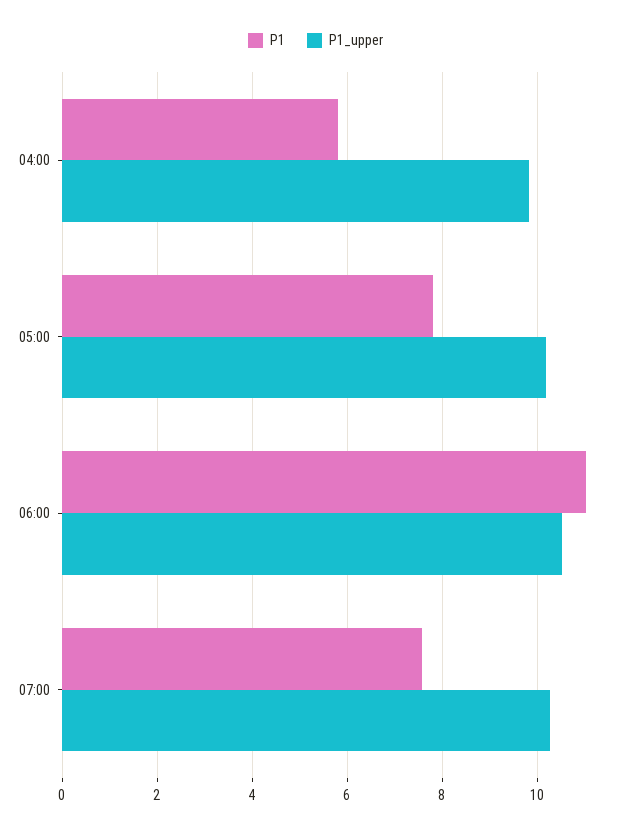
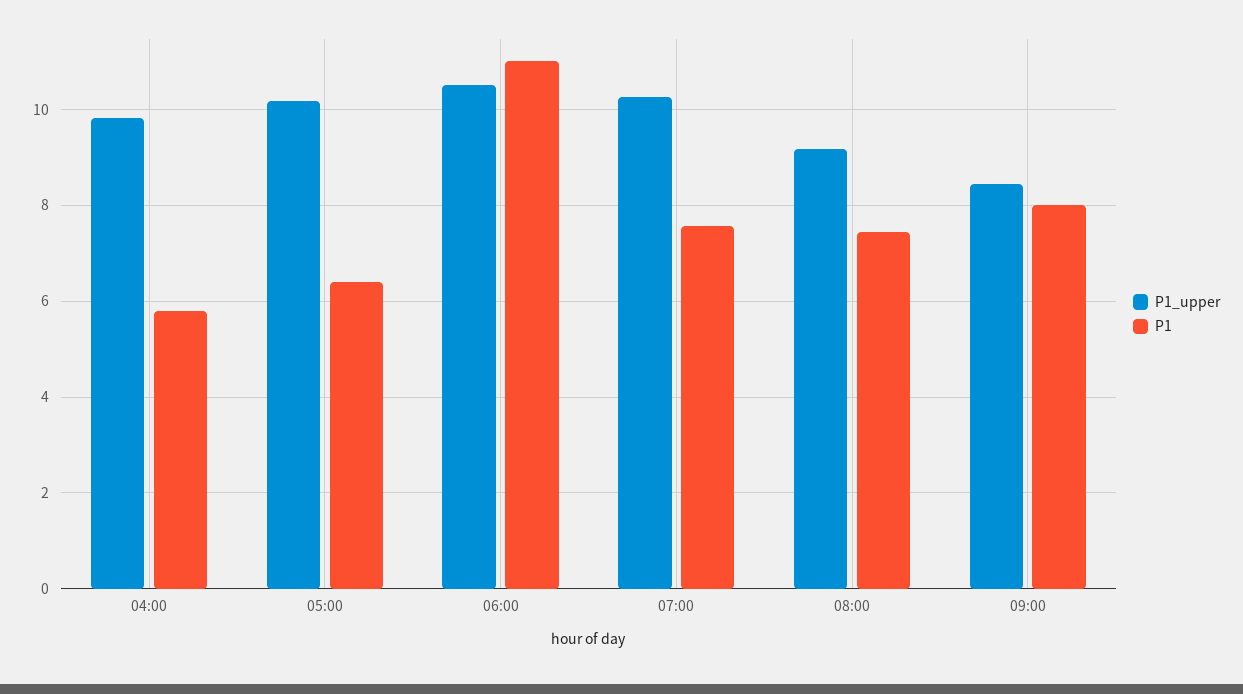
P1, 05:00: 7.8 -> 6.4
P1_upper, 08:00: none -> 9.2
P1, 08:00: none -> 7.4
P1_upper, 09:00: none -> 8.4
P1, 09:00: none -> 8

